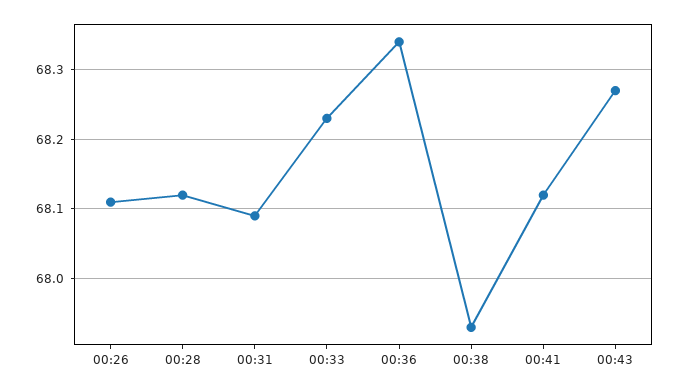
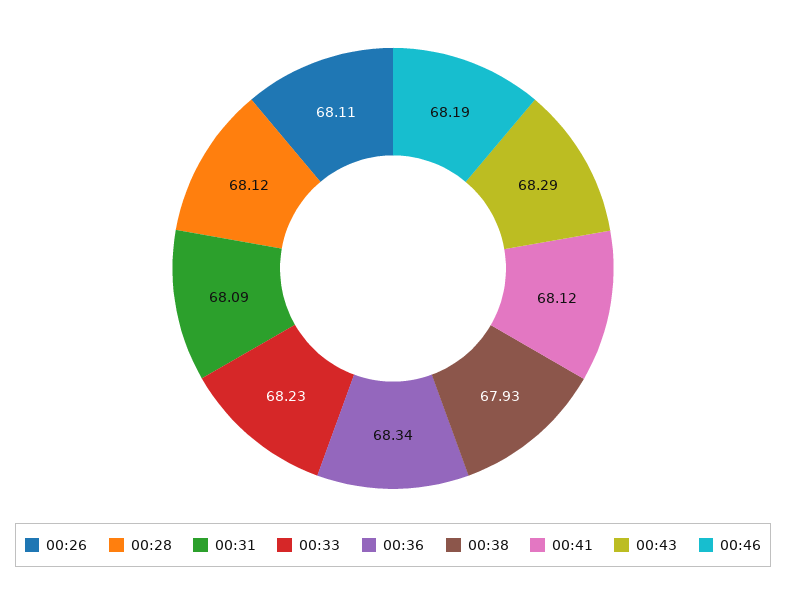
00:43: 68.27 -> 68.29
00:46: none -> 68.19

